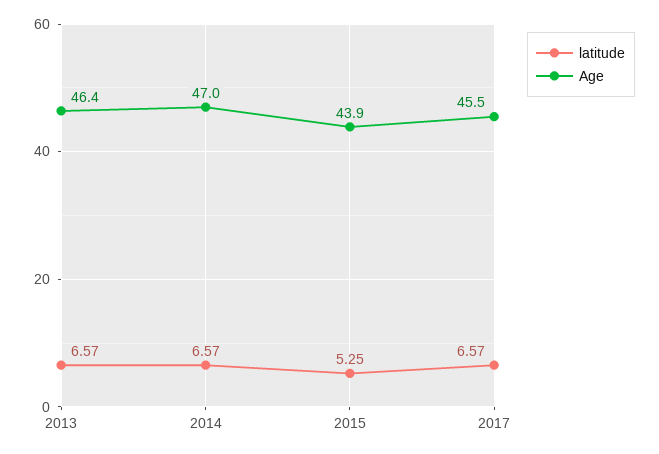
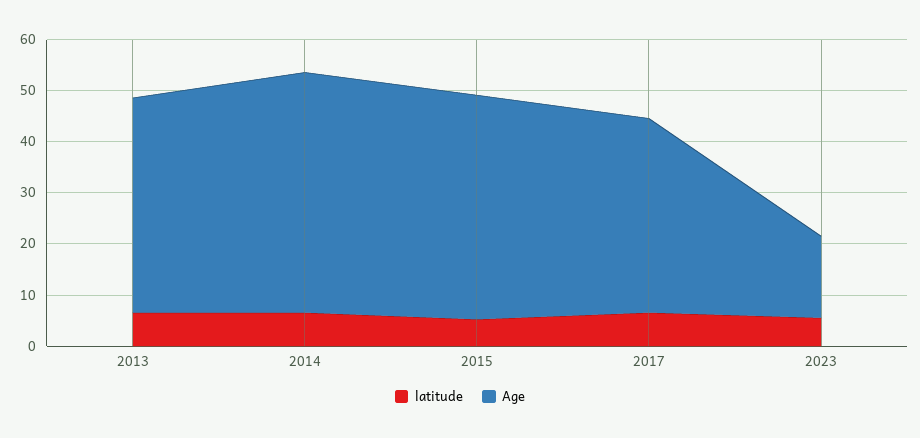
Age, 2013: 46.4 -> 42
Age, 2017: 45.5 -> 38
latitude, 2023: none -> 6
Age, 2023: none -> 16

